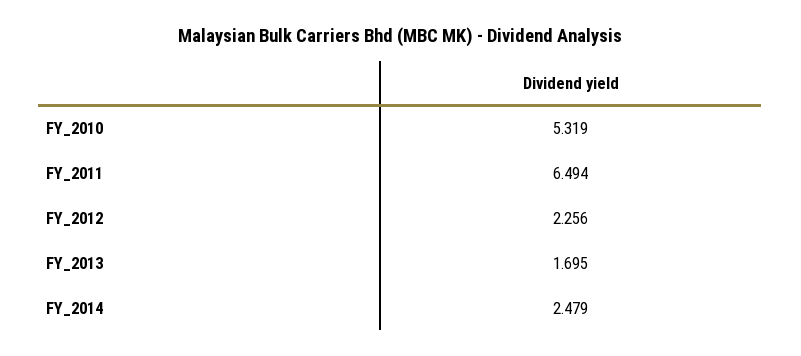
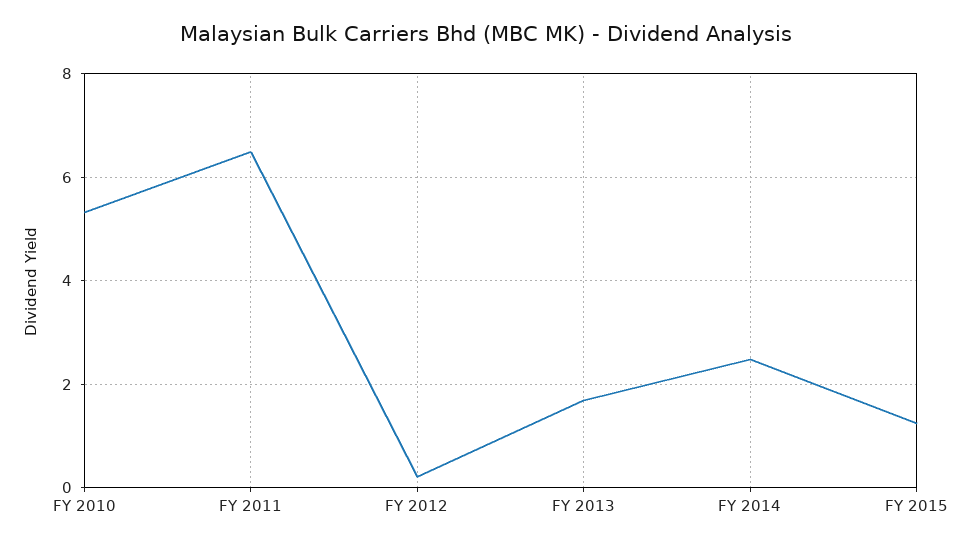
FY_2012: 2.256 -> 0.2
FY 2015: none -> 1.2

